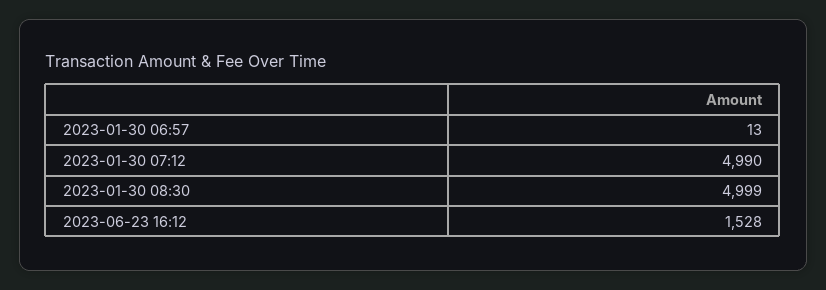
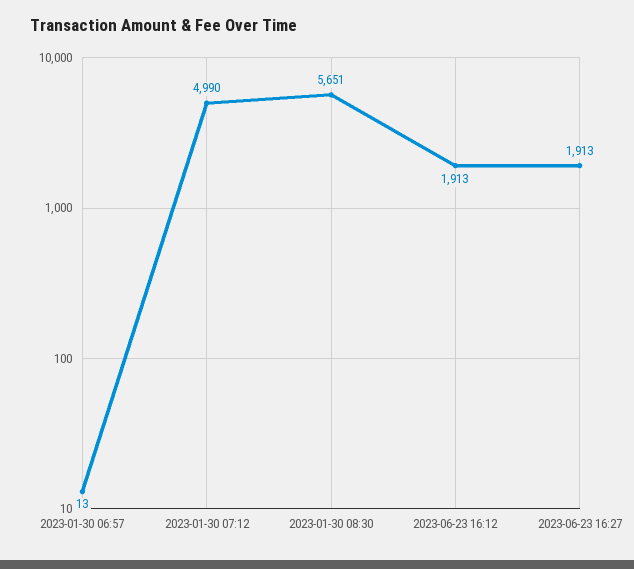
2023-01-30 08:30: 4999 -> 5651
2023-06-23 16:12: 1528 -> 1913
2023-06-23 16:27: none -> 1913

